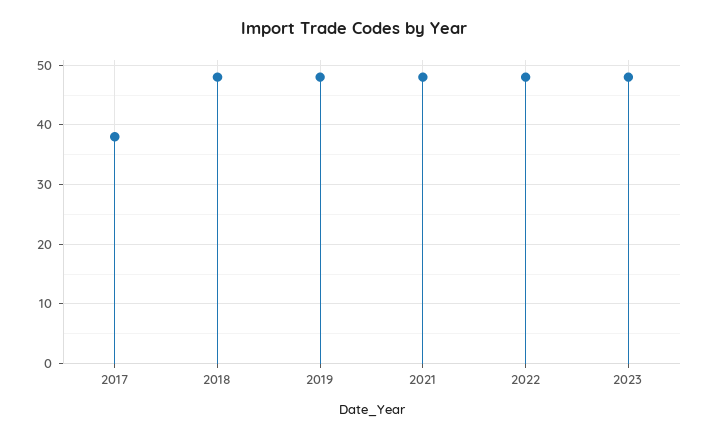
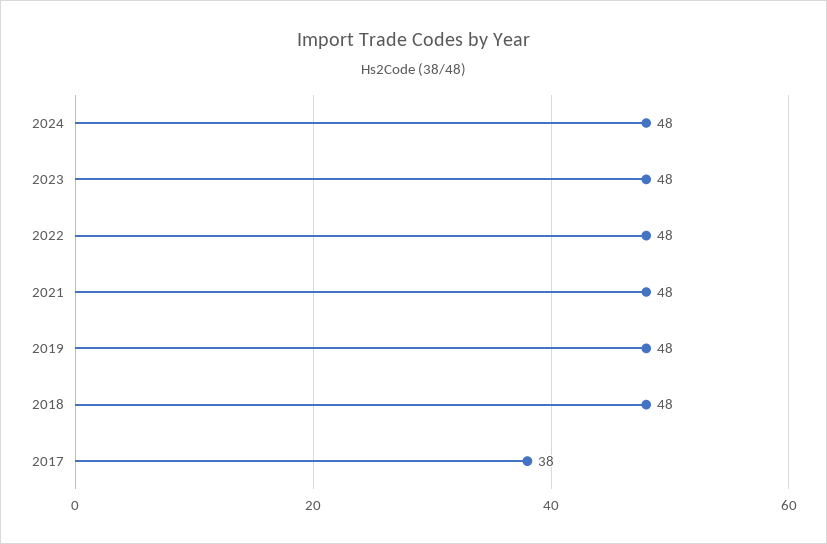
2024: none -> 48

